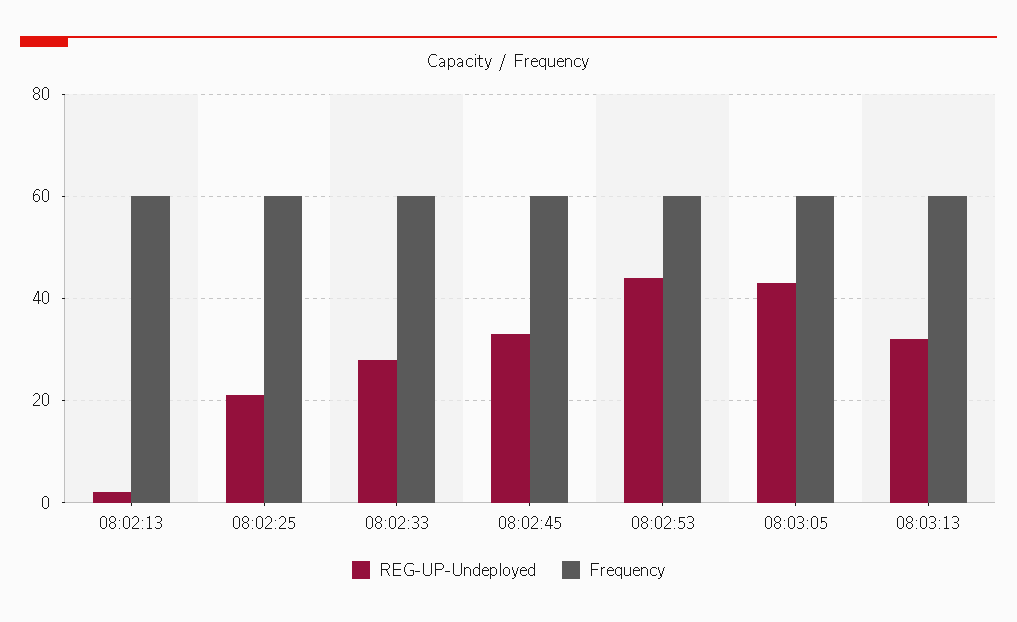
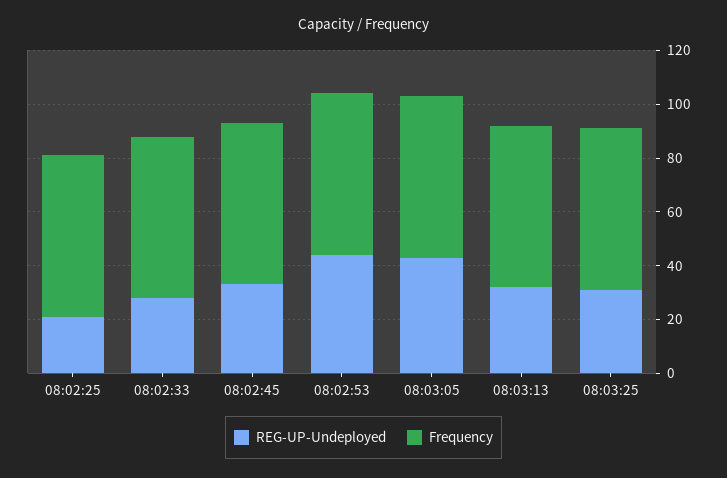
REG-UP-Undeployed, 08:02:13: 2 -> none
Frequency, 08:02:13: 60 -> none
REG-UP-Undeployed, 08:03:25: none -> 30
Frequency, 08:03:25: none -> 60

